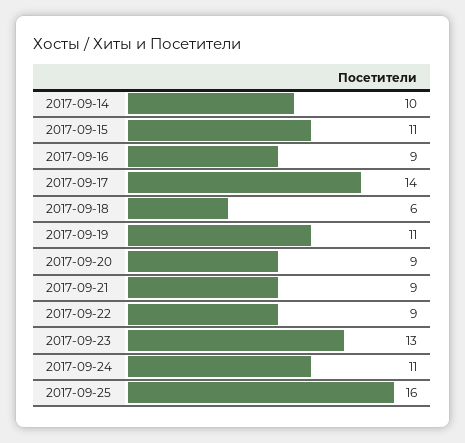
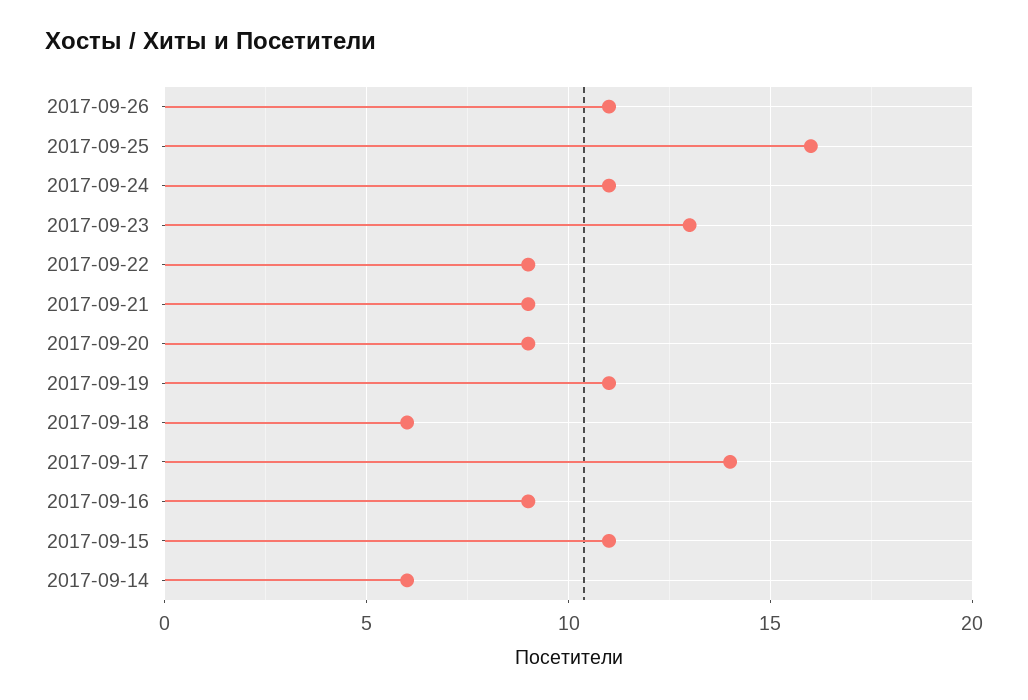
2017-09-14: 10 -> 6
2017-09-26: none -> 11

